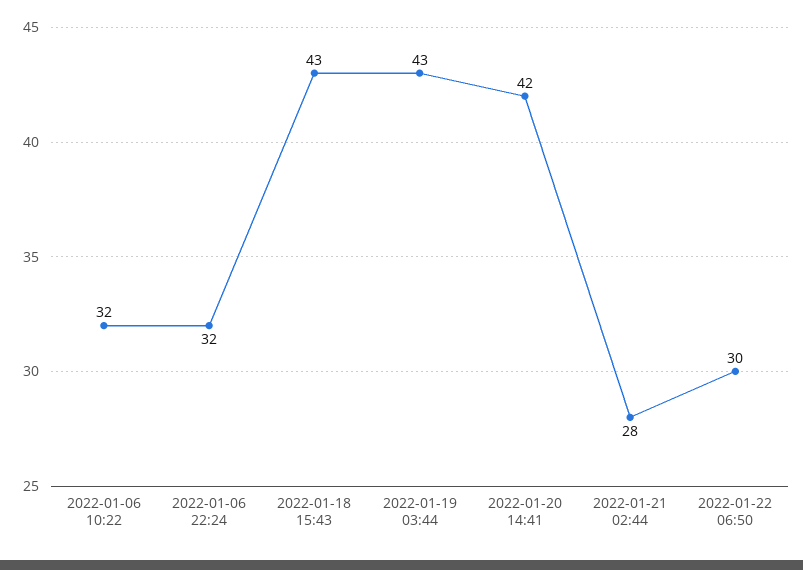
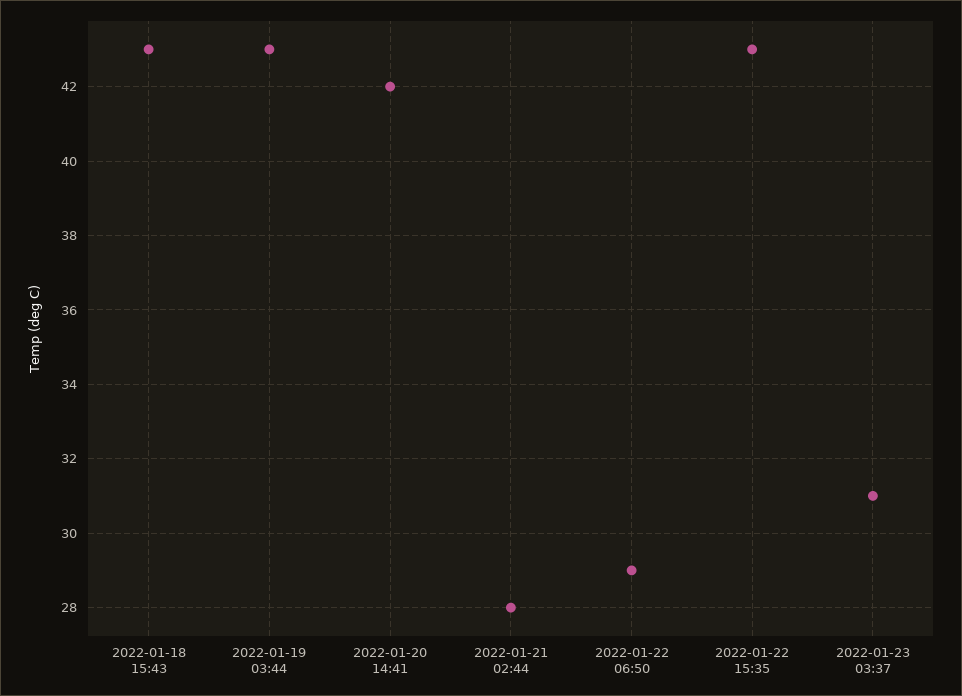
2022-01-06 10:22: 32 -> none
2022-01-06 22:24: 32 -> none
2022-01-22 06:50: 30 -> 29
2022-01-22 15:35: none -> 43
2022-01-23 03:37: none -> 31

